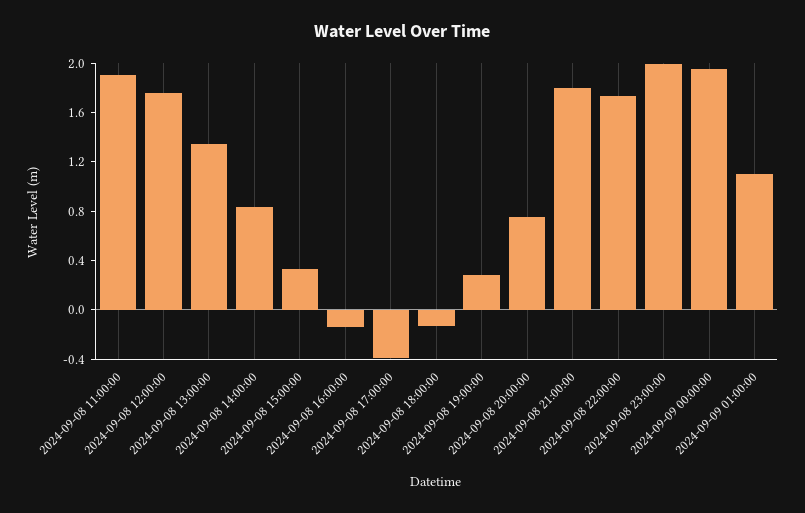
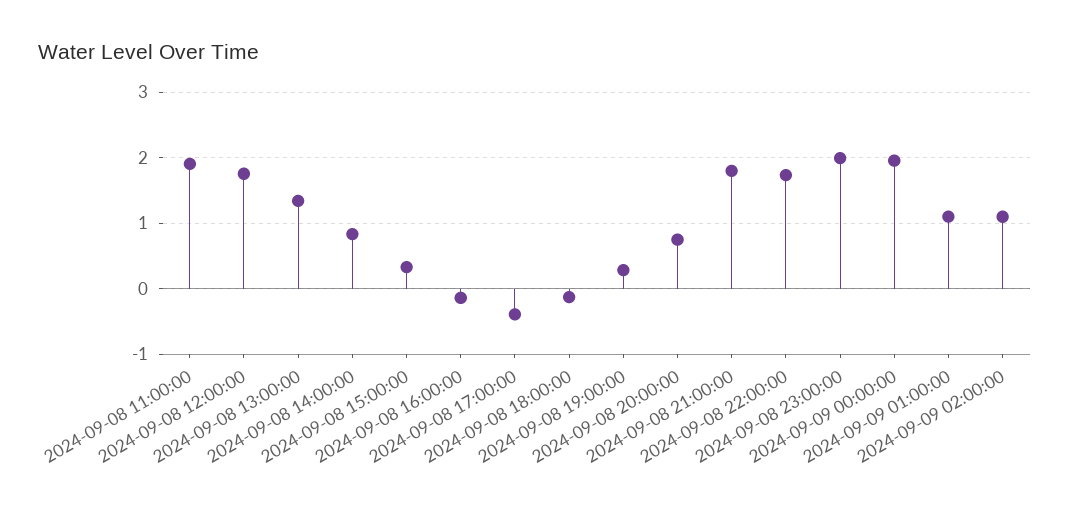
2024-09-09 02:00:00: none -> 1.1

